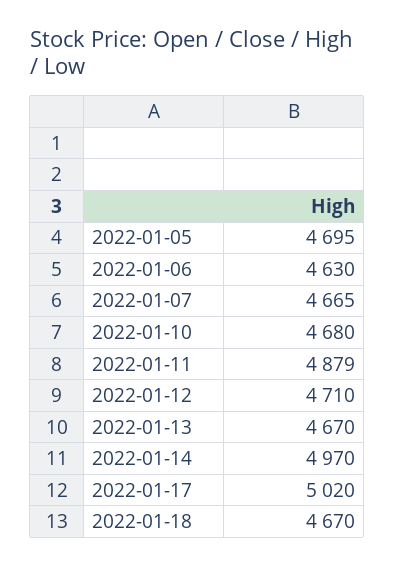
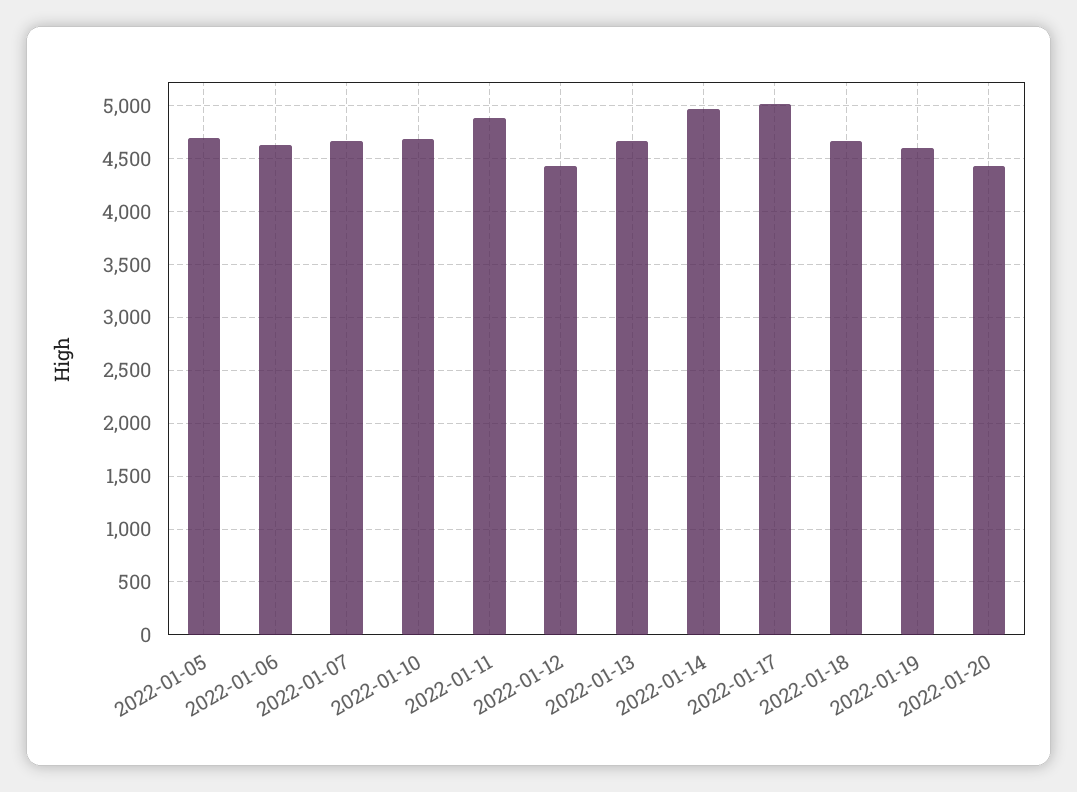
2022-01-12: 4710 -> 4400
2022-01-19: none -> 4600
2022-01-20: none -> 4400

